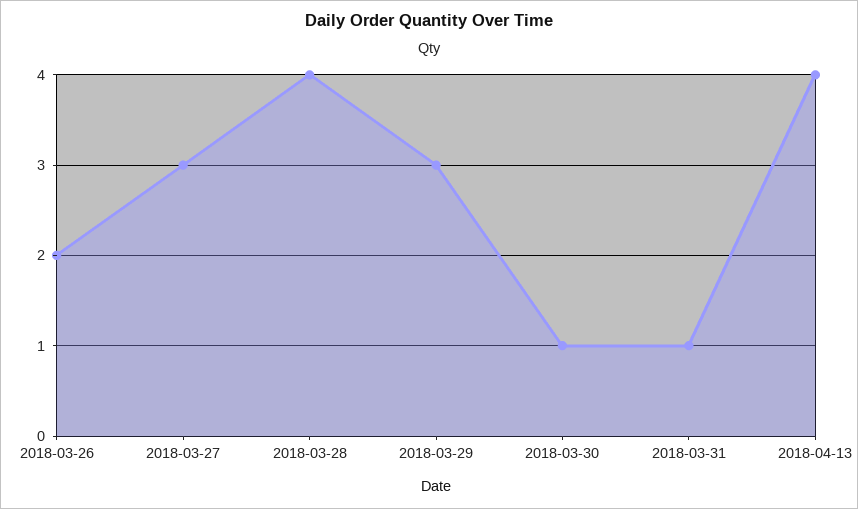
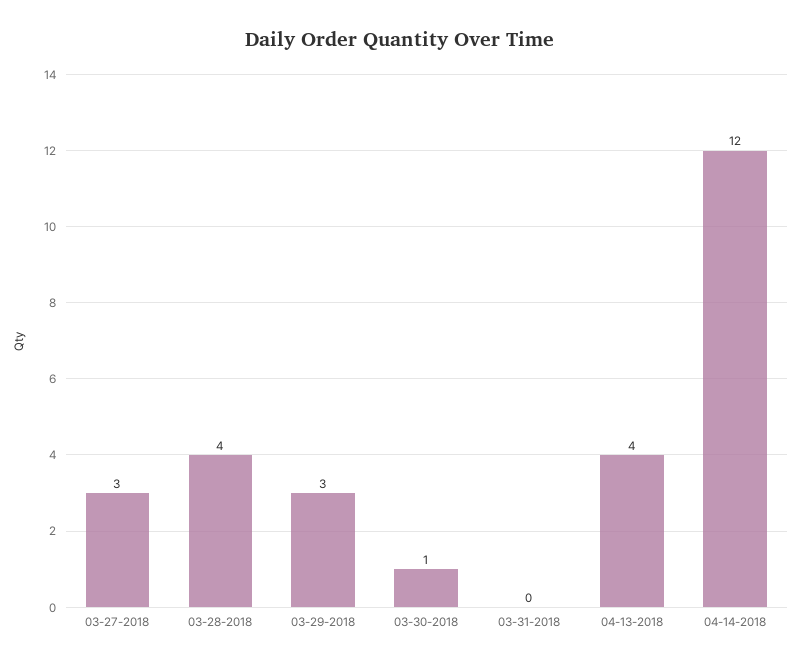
2018-03-26: 2 -> none
2018-03-31: 1 -> 0
04-14-2018: none -> 12

